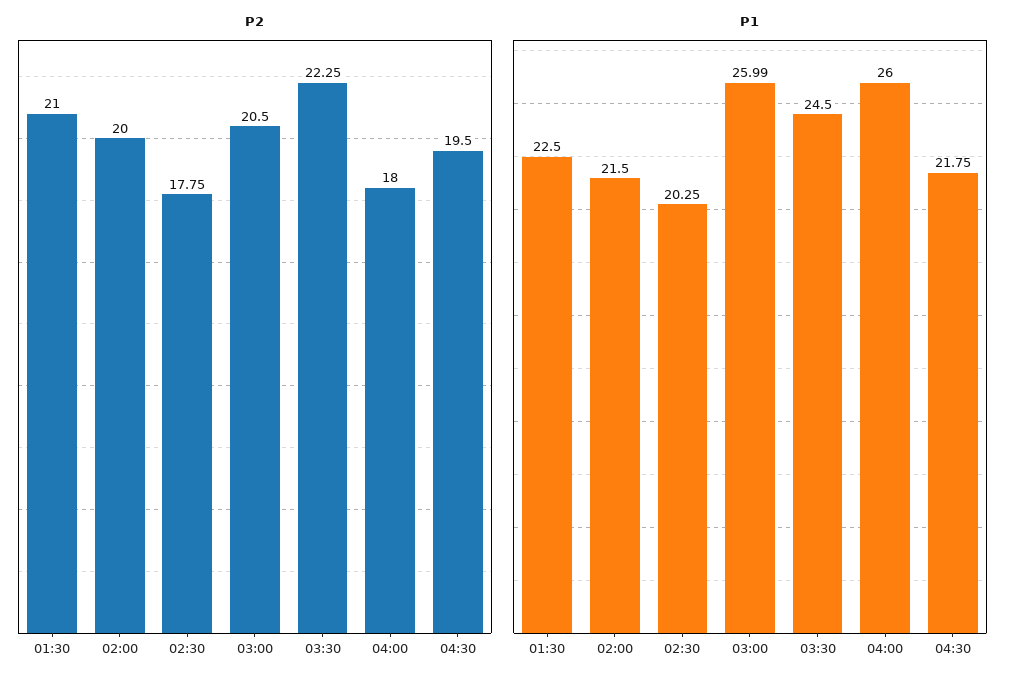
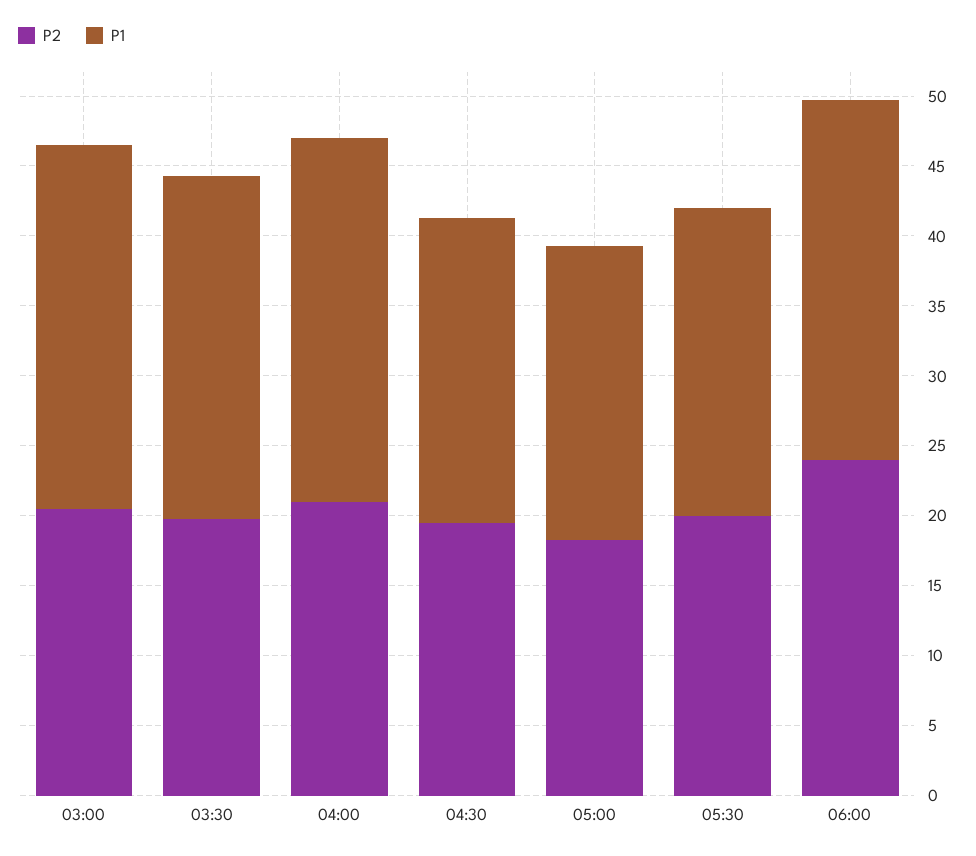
P2, 01:30: 21 -> none
P2, 02:00: 20 -> none
P2, 02:30: 17.75 -> none
P2, 03:30: 22.25 -> 20
P2, 04:00: 18 -> 21
P1, 01:30: 22.5 -> none
P1, 02:00: 21.5 -> none
P1, 02:30: 20.25 -> none
P2, 05:00: none -> 18
P1, 05:00: none -> 21
P2, 05:30: none -> 20
P1, 05:30: none -> 22
P2, 06:00: none -> 24
P1, 06:00: none -> 26

